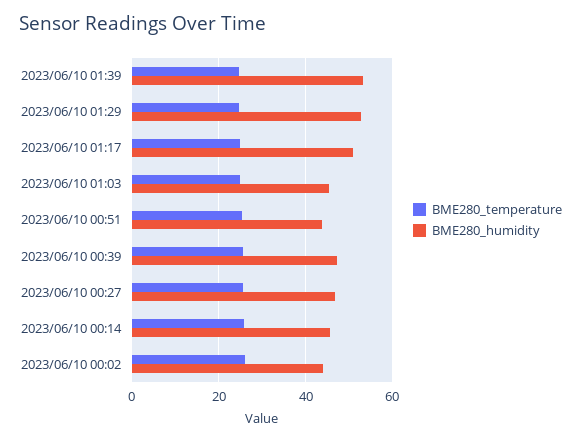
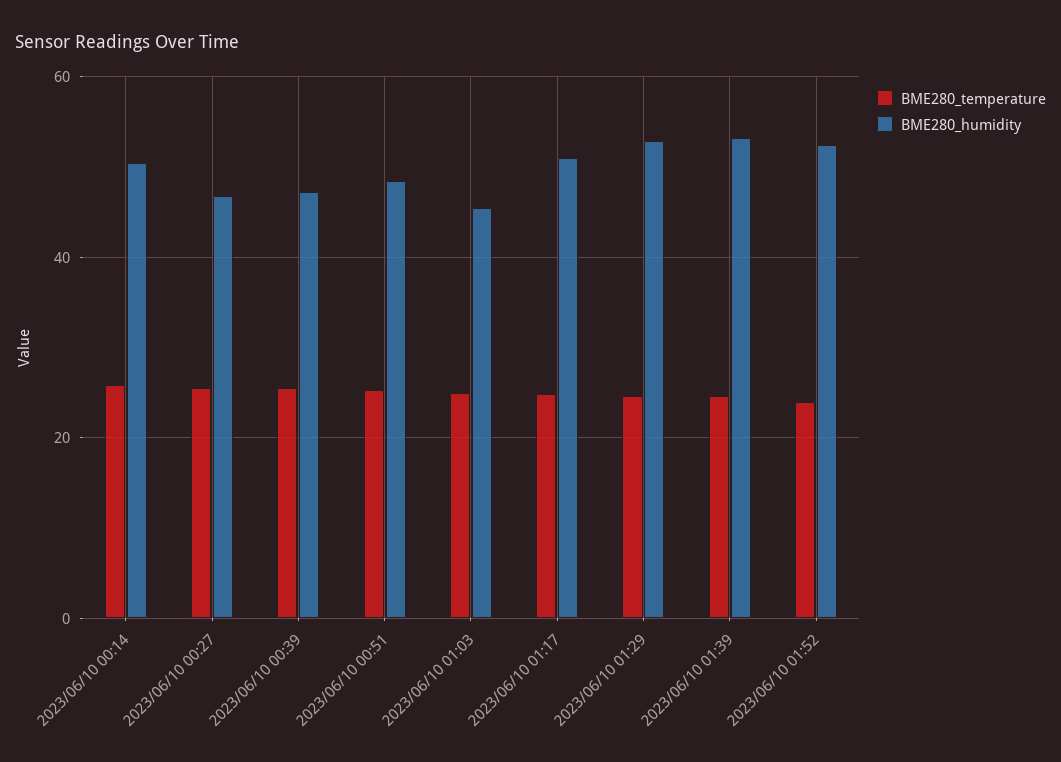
BME280_humidity, 2023/06/10 00:51: 44 -> 48
BME280_humidity, 2023/06/10 00:14: 46 -> 50
BME280_temperature, 2023/06/10 00:02: 26 -> none
BME280_humidity, 2023/06/10 00:02: 44 -> none
BME280_temperature, 2023/06/10 01:52: none -> 24
BME280_humidity, 2023/06/10 01:52: none -> 52

